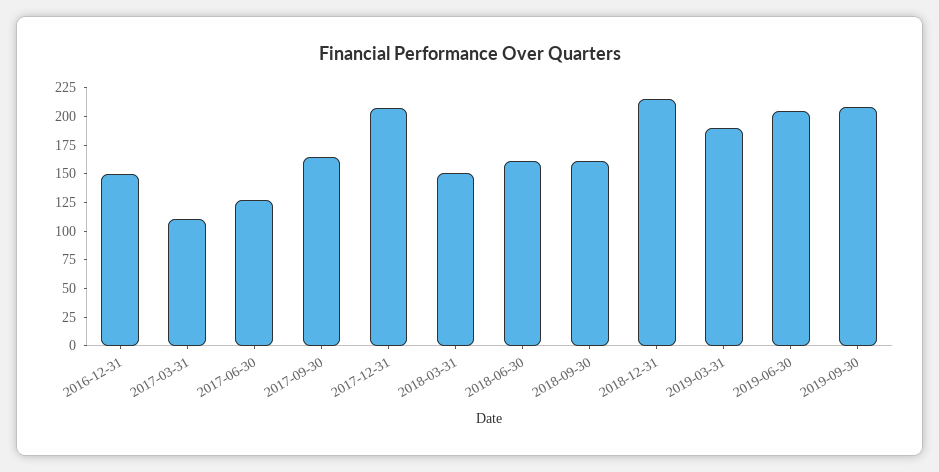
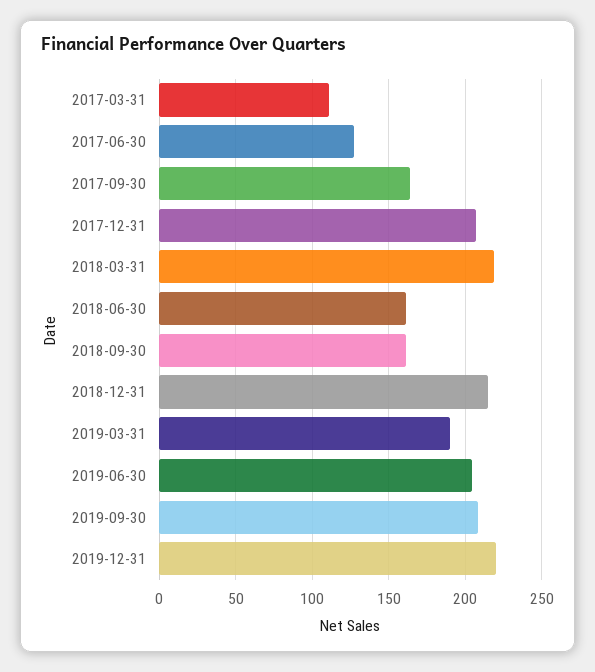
2016-12-31: 150 -> none
2018-03-31: 150 -> 220
2019-12-31: none -> 220

